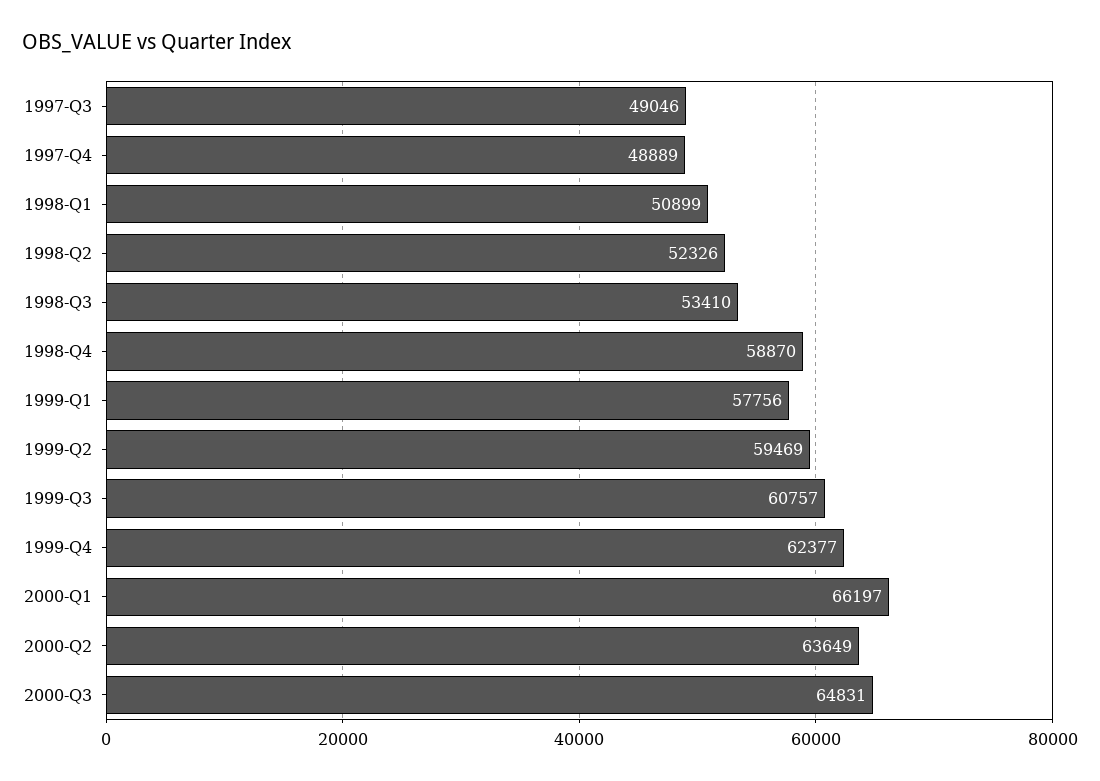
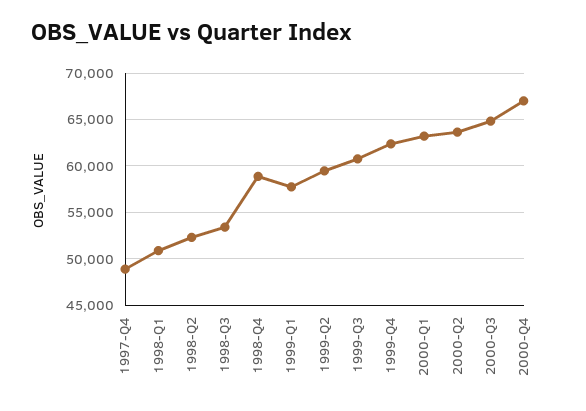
1997-Q3: 49046 -> none
2000-Q1: 66197 -> 63000
2000-Q4: none -> 67000

